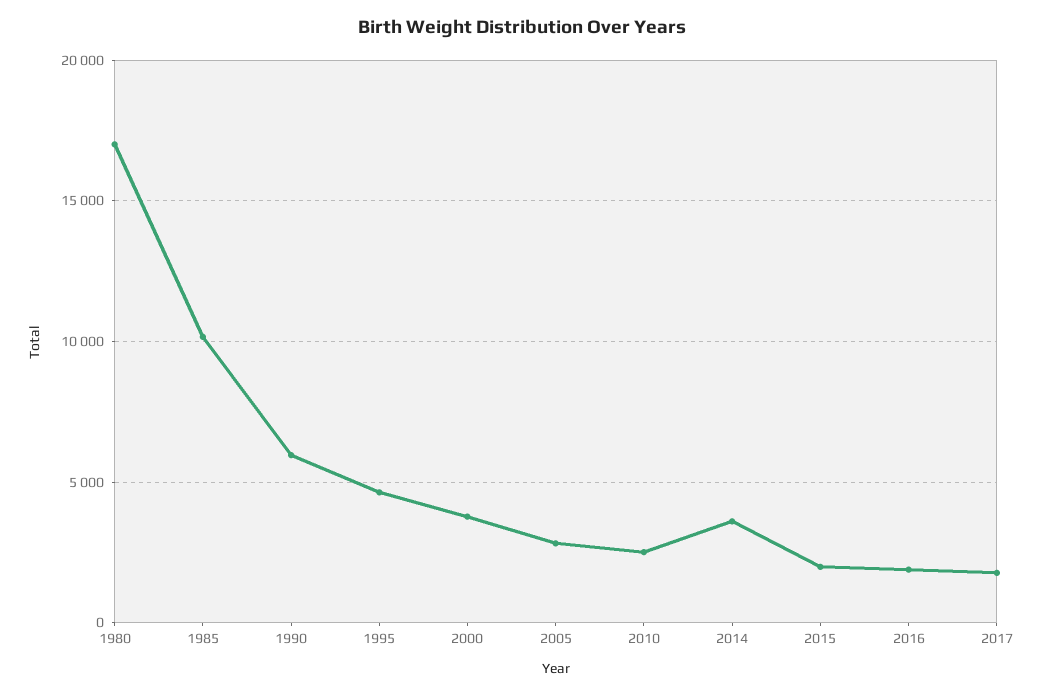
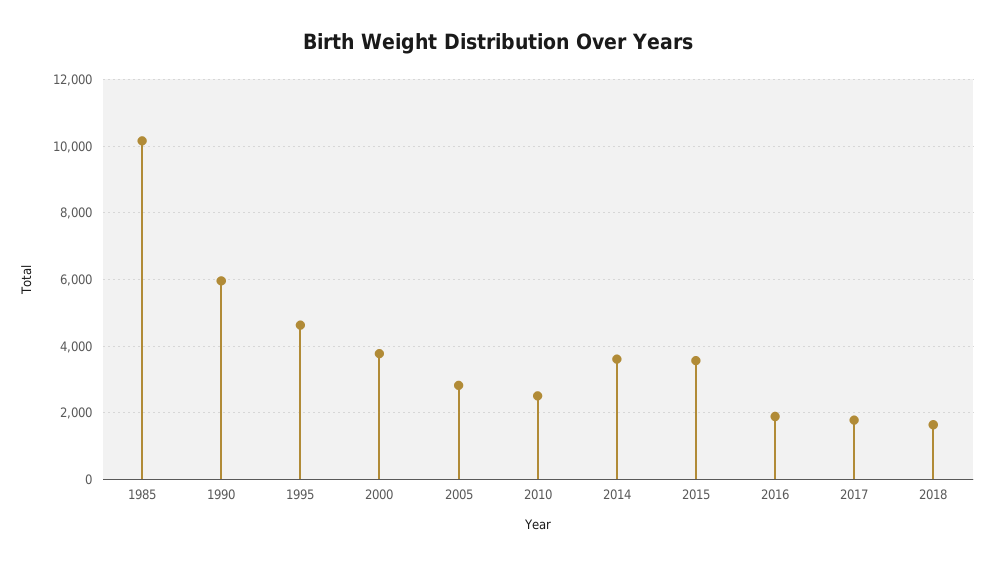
1980: 17000 -> none
2015: 2000 -> 3600
2018: none -> 1600

